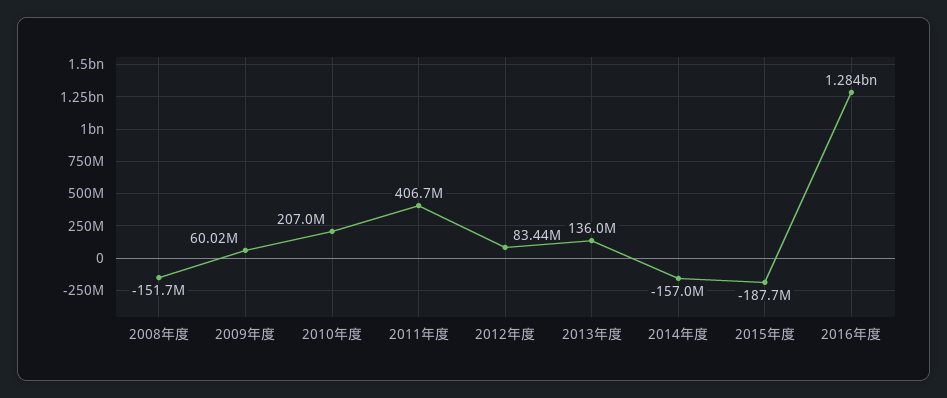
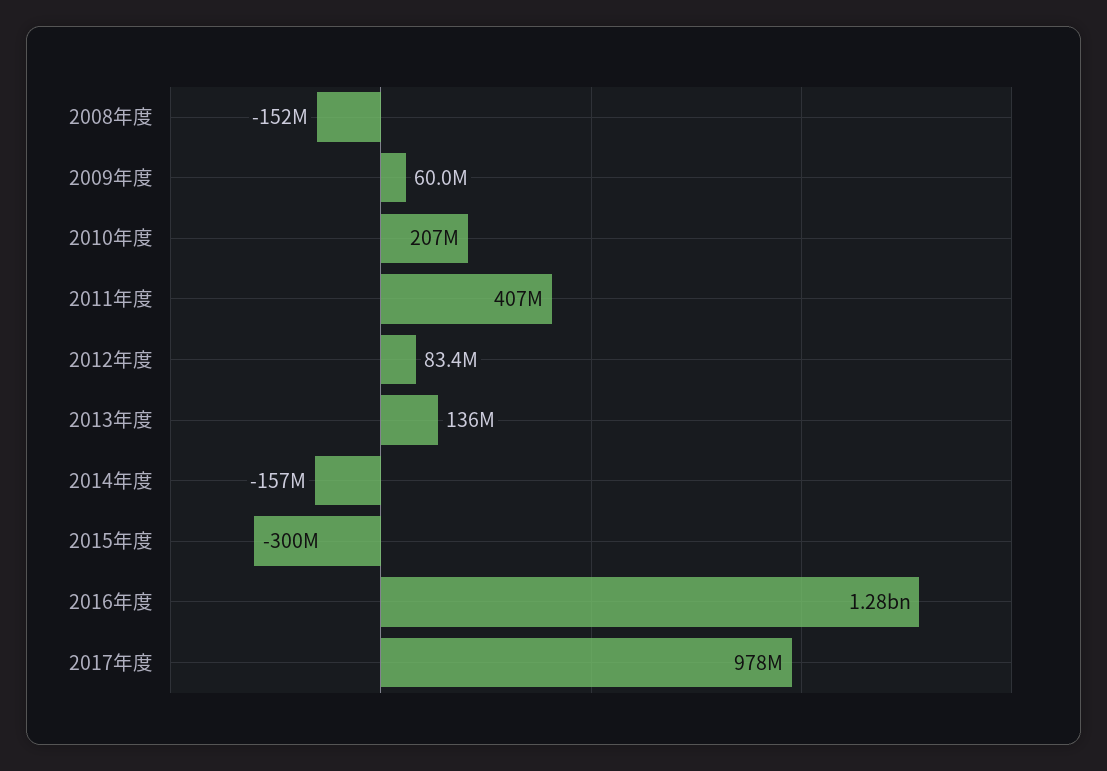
2015年度: -187700000 -> -300000000
2017年度: none -> 978000000

